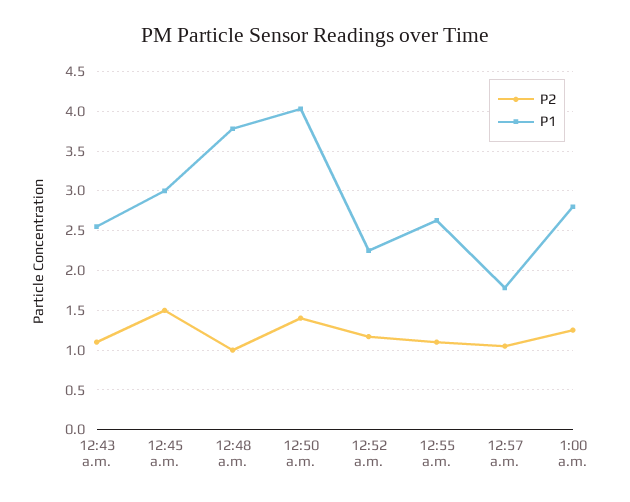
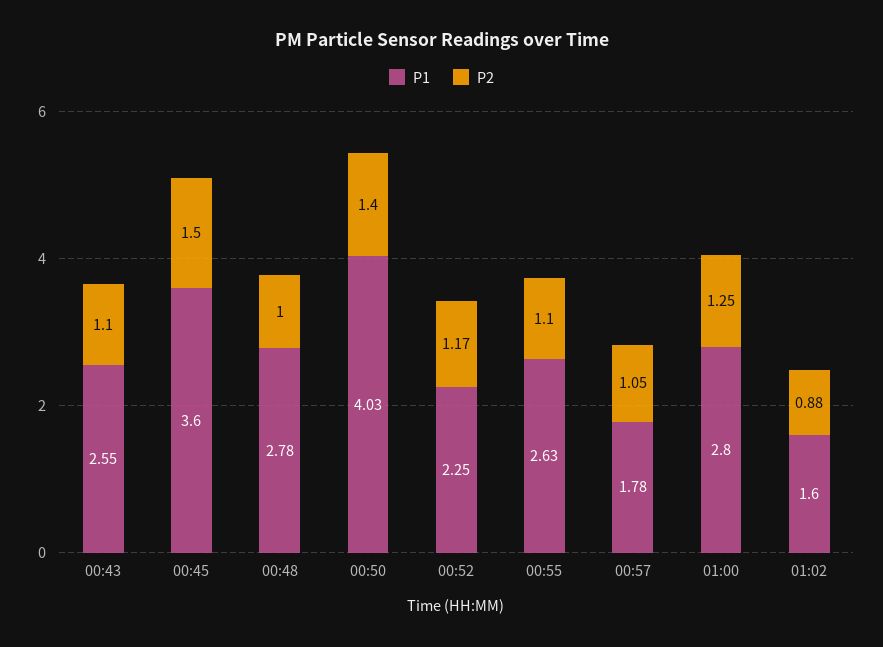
P1, 12:45 a.m.: 3 -> 3.6
P1, 12:48 a.m.: 3.8 -> 2.78
P1, 01:02: none -> 1.6
P2, 01:02: none -> 0.88

